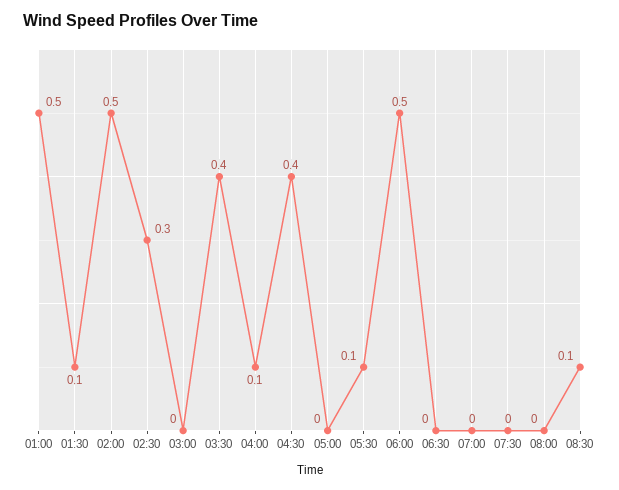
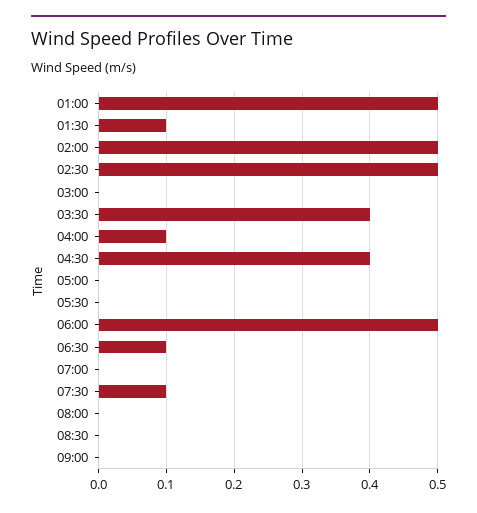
02:30: 0.3 -> 0.5
05:30: 0.1 -> 0
06:30: 0 -> 0.1
07:30: 0 -> 0.1
08:30: 0.1 -> 0
09:00: none -> 0

